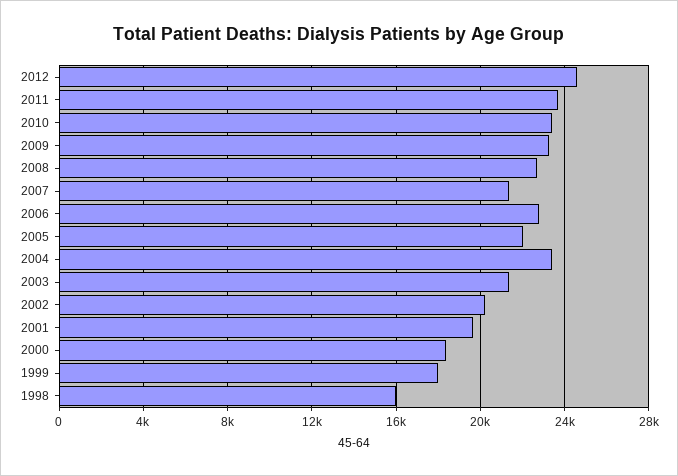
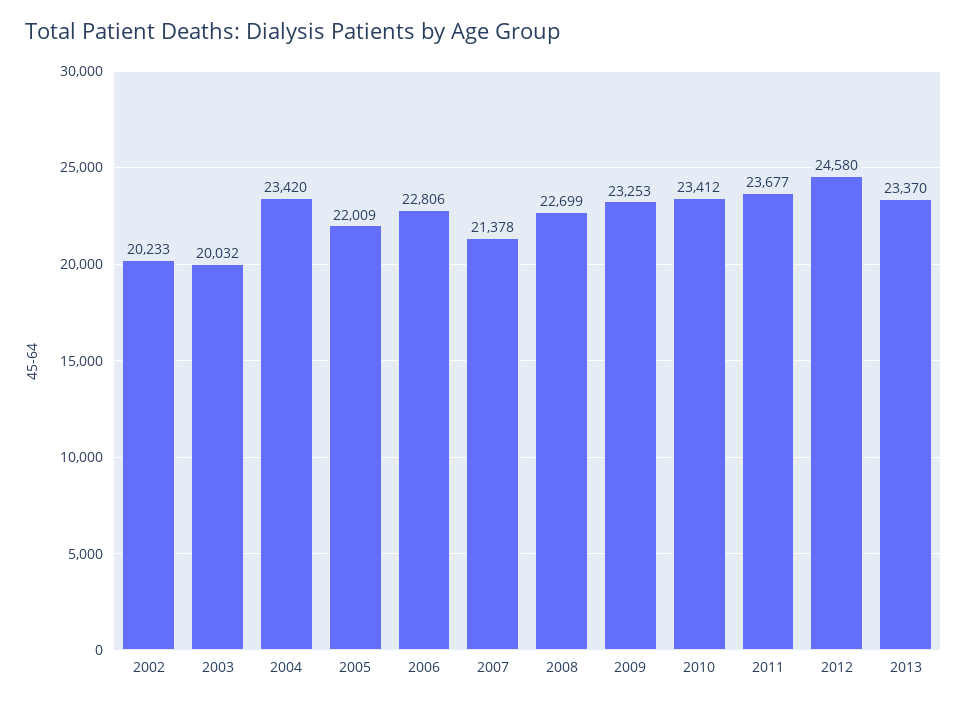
2003: 21500 -> 20032
2001: 19500 -> none
2000: 18500 -> none
1999: 18000 -> none
1998: 16000 -> none
2013: none -> 23370

